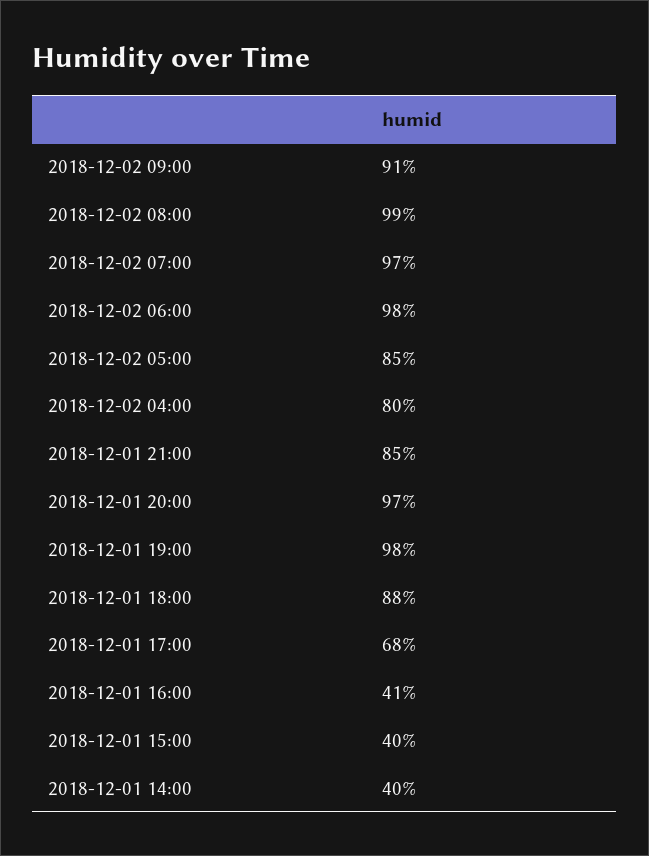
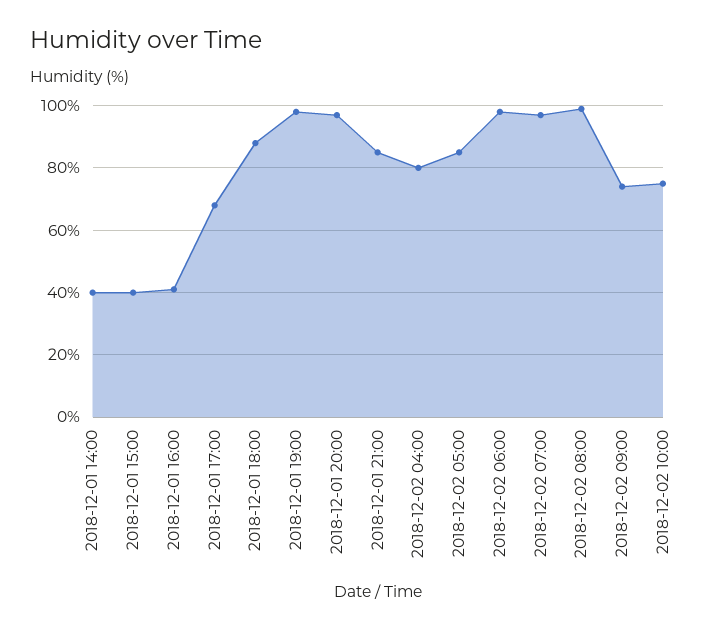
2018-12-02 09:00: 91 -> 75
2018-12-02 10:00: none -> 75

